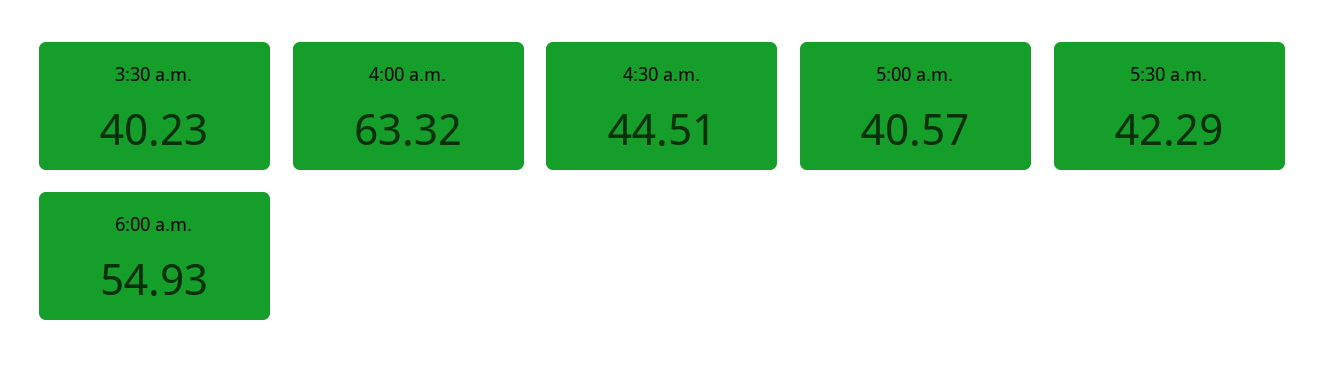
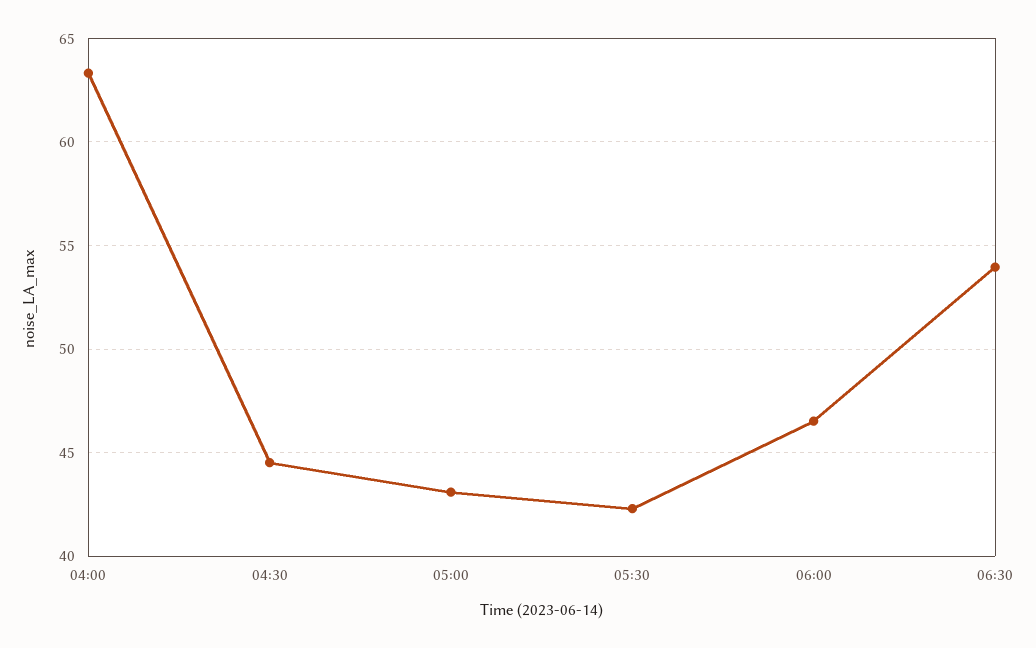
3:30 a.m.: 40.23 -> none
5:00 a.m.: 40.57 -> 43
6:00 a.m.: 54.93 -> 46.5
06:30: none -> 54

